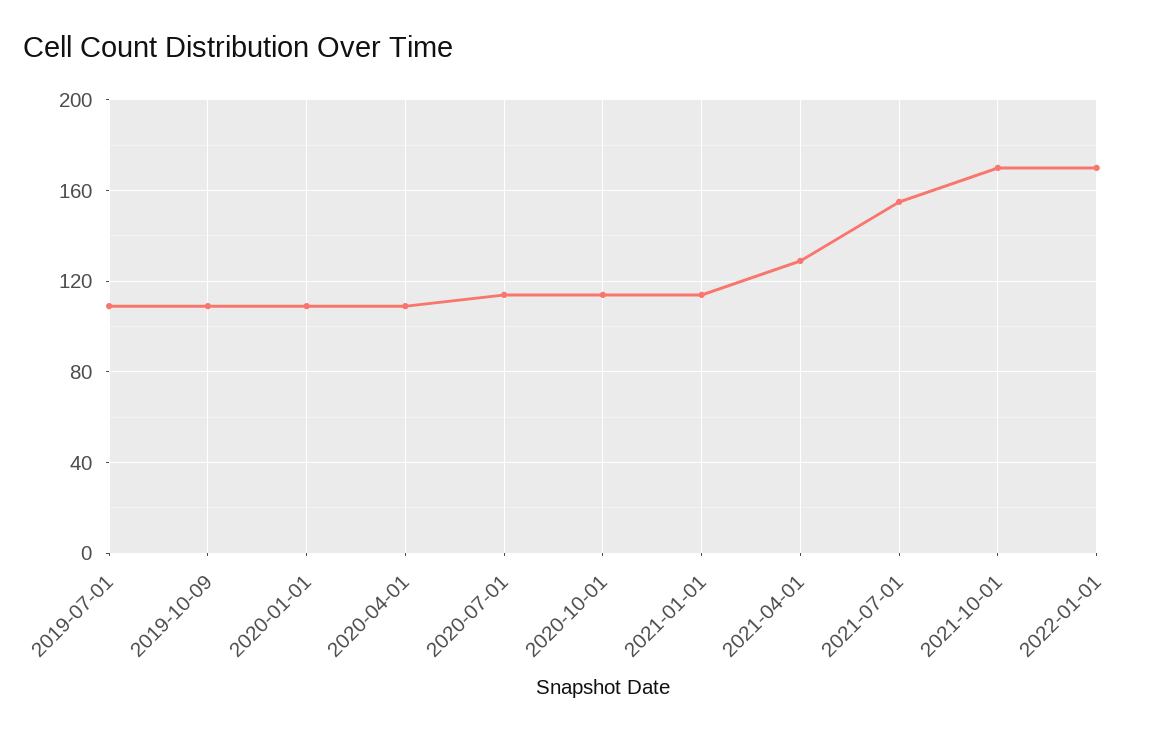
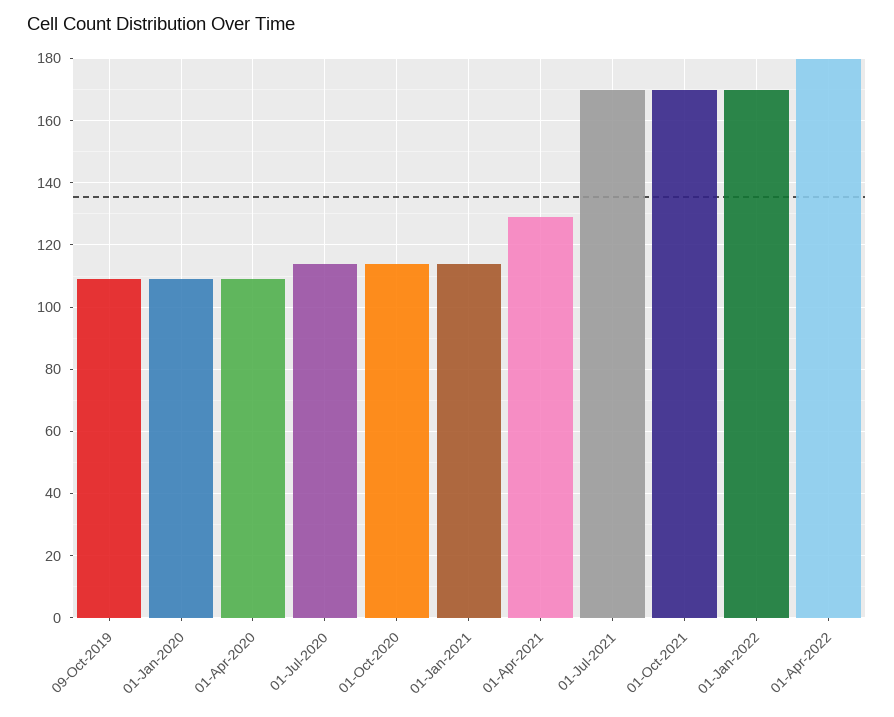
2019-07-01: 110 -> none
2021-07-01: 155 -> 170
01-Apr-2022: none -> 180

